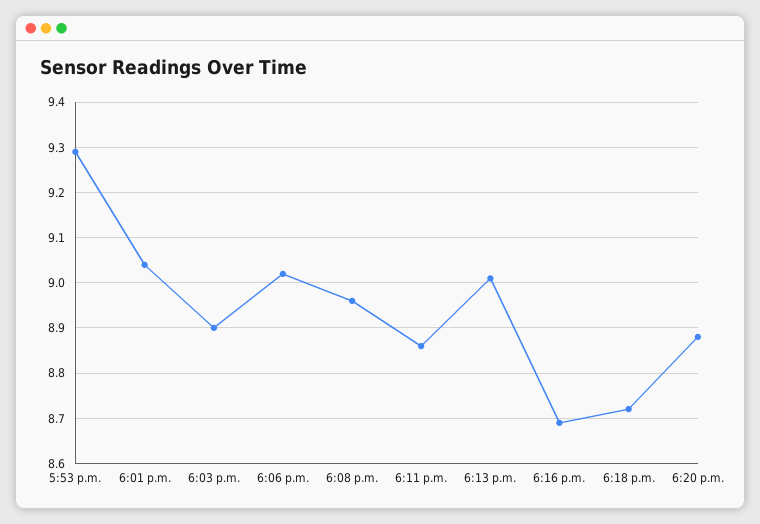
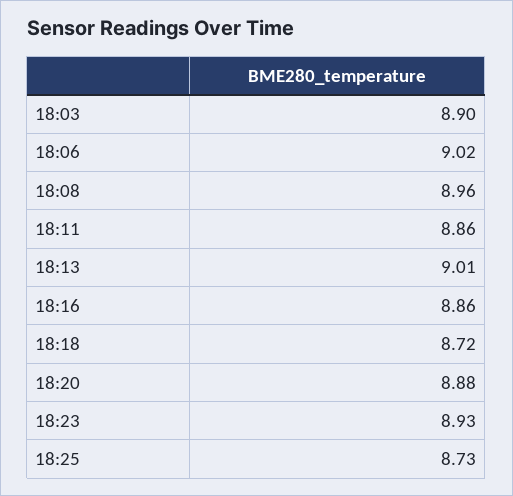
5:53 p.m.: 9.3 -> none
6:01 p.m.: 9.05 -> none
6:16 p.m.: 8.7 -> 8.86
18:23: none -> 8.93
18:25: none -> 8.73

